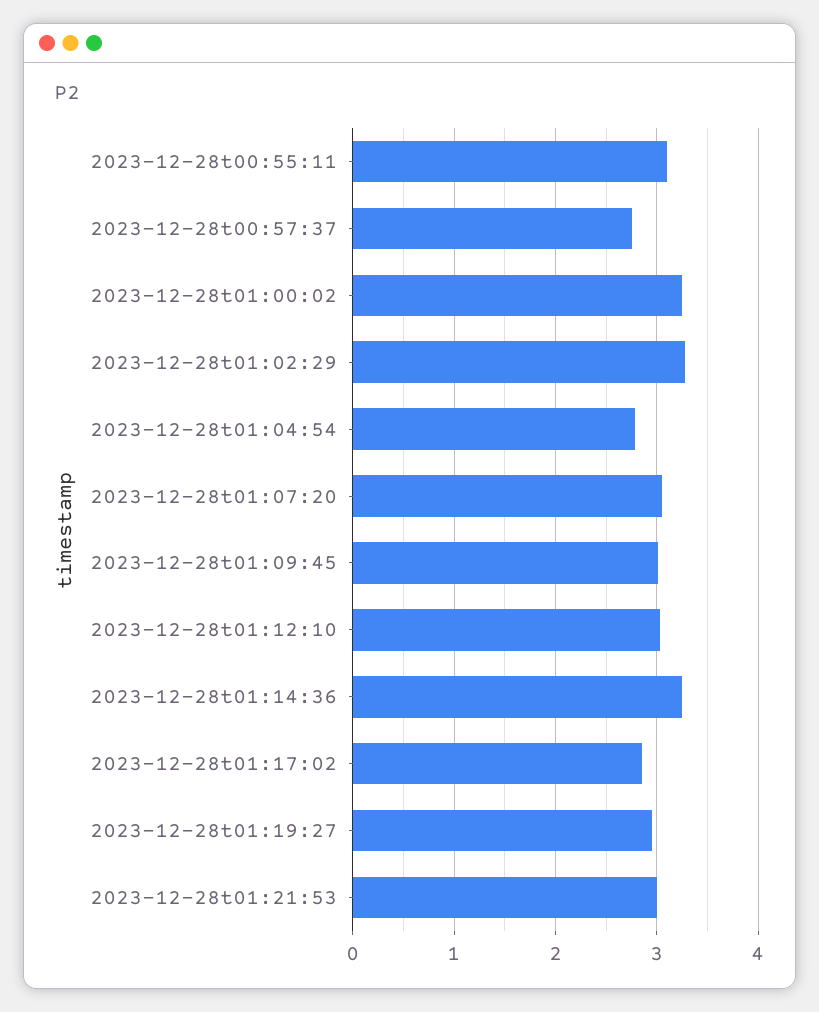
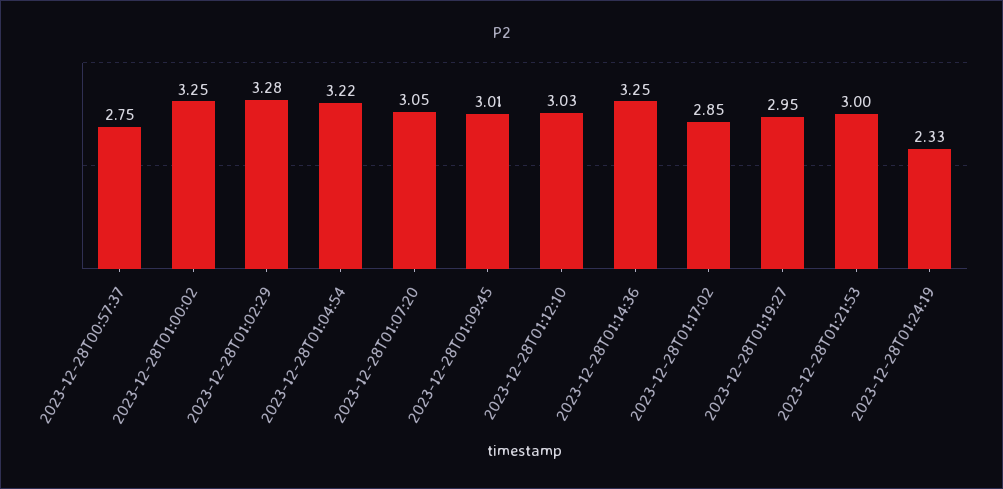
2023-12-28t00:55:11: 3.1 -> none
2023-12-28t01:04:54: 2.8 -> 3.22
2023-12-28T01:24:19: none -> 2.33

